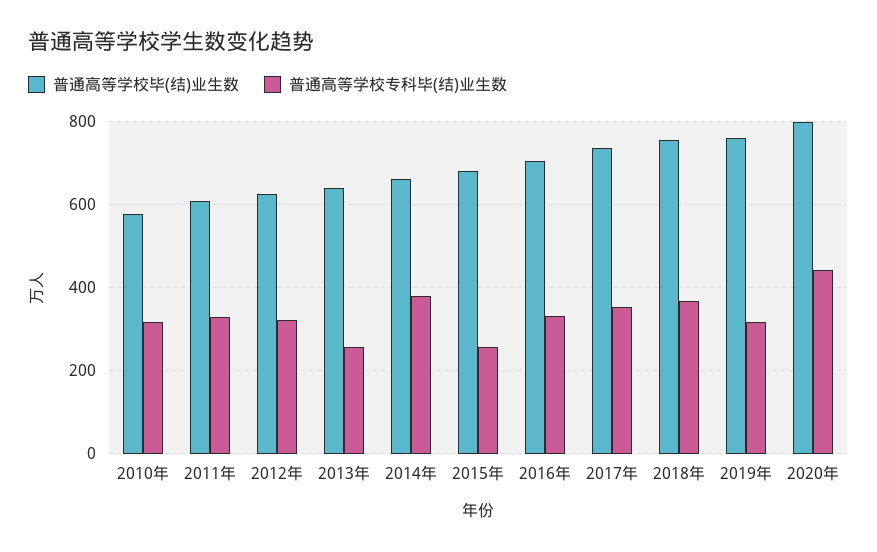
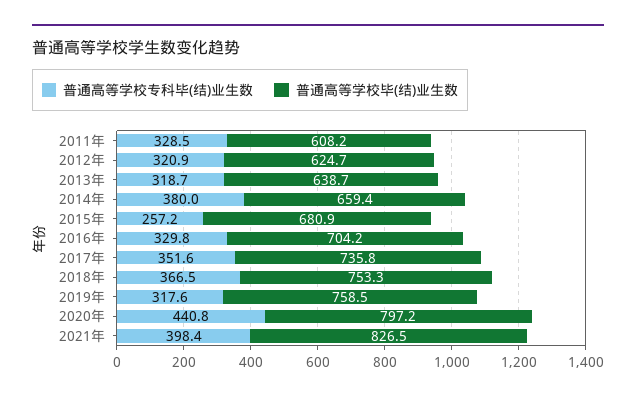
普通高等学校毕(结)业生数, 2010年: 580 -> none
普通高等学校专科毕(结)业生数, 2010年: 320 -> none
普通高等学校专科毕(结)业生数, 2013年: 260 -> 318.7
普通高等学校专科毕(结)业生数, 2021年: none -> 398.4
普通高等学校毕(结)业生数, 2021年: none -> 826.5

